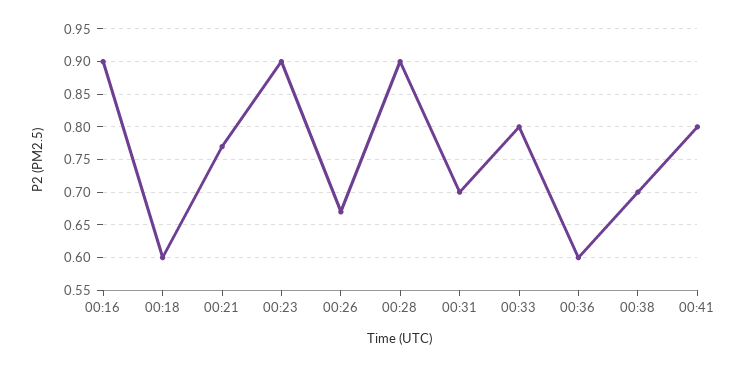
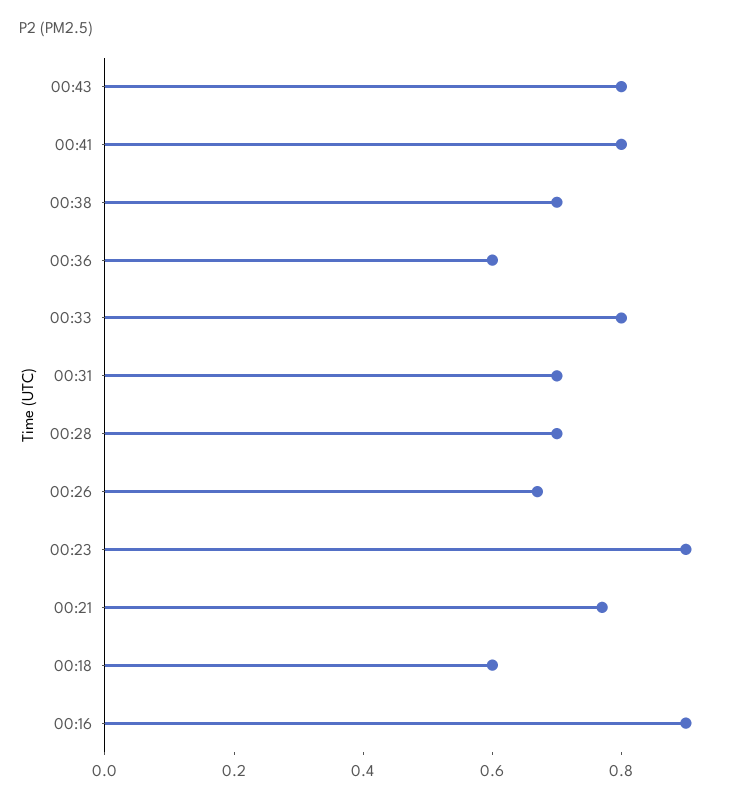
00:28: 0.9 -> 0.7
00:43: none -> 0.8

